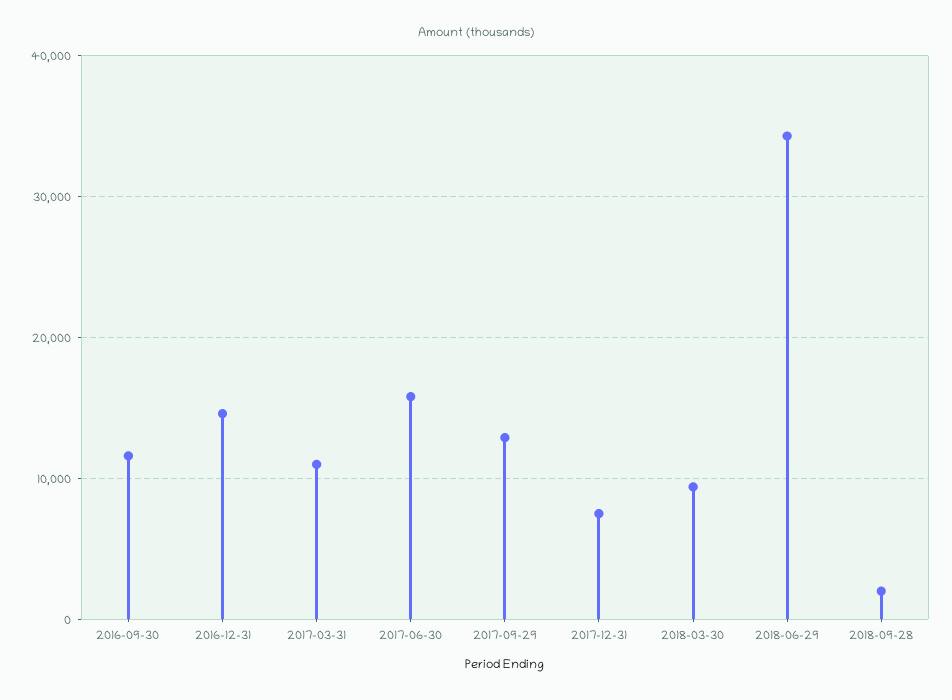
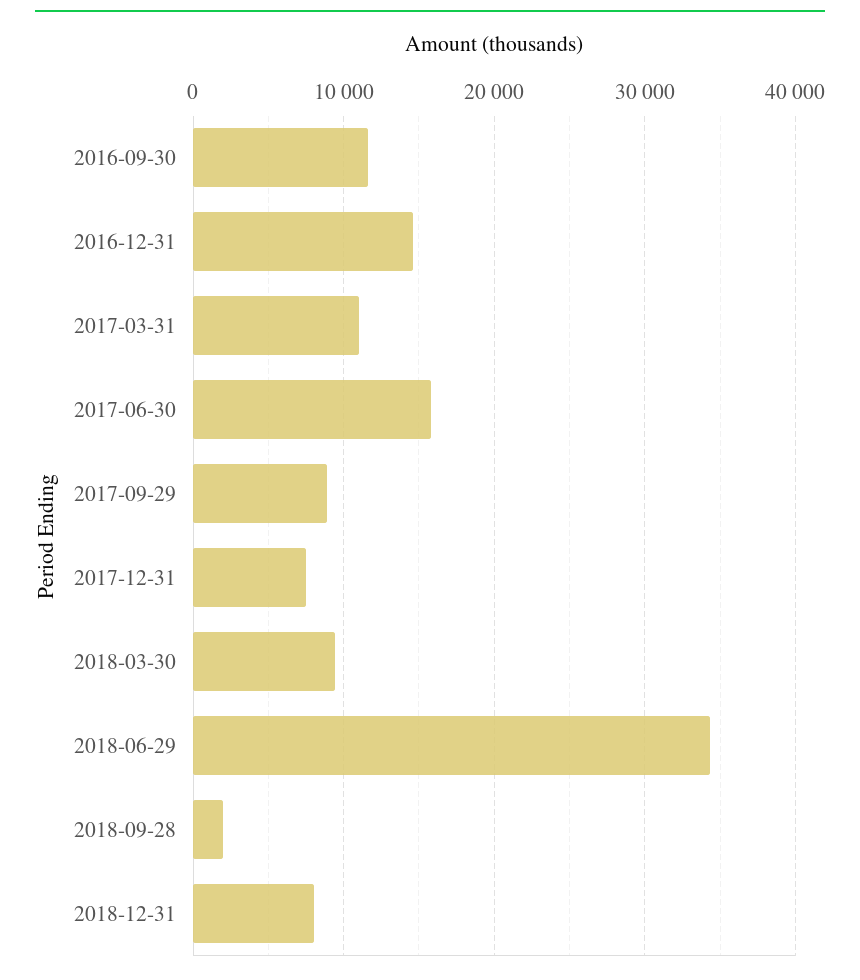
2017-09-29: 13000 -> 9000
2018-12-31: none -> 8000

